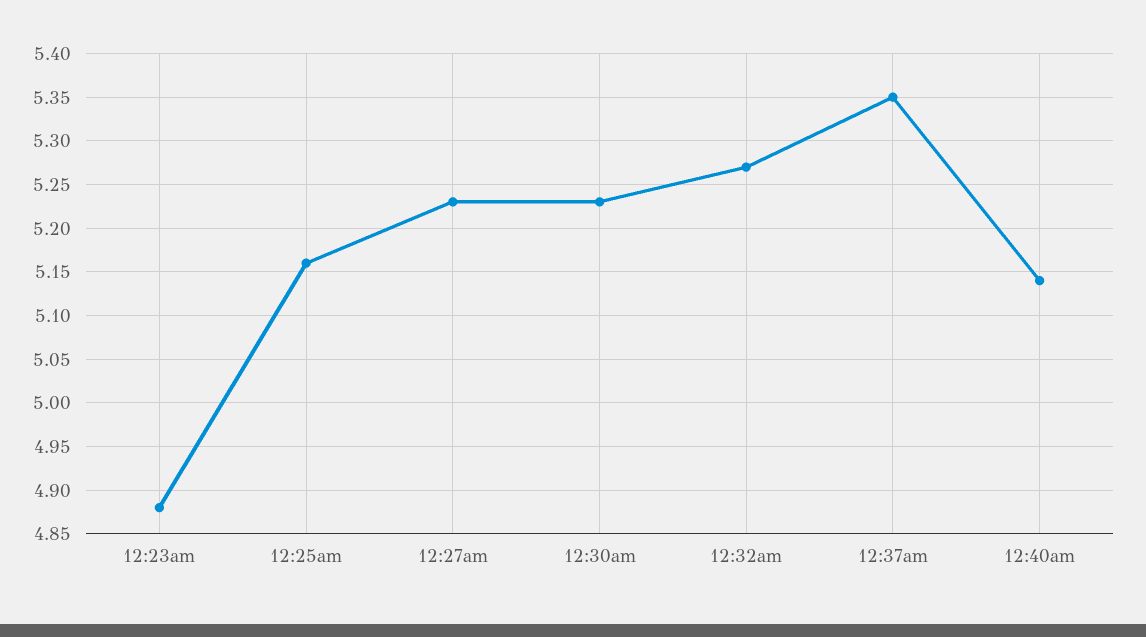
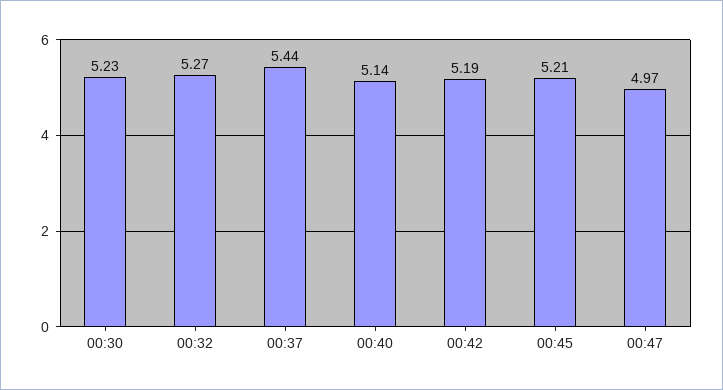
12:23am: 4.88 -> none
12:25am: 5.16 -> none
12:27am: 5.23 -> none
12:37am: 5.35 -> 5.44
00:42: none -> 5.19
00:45: none -> 5.21
00:47: none -> 4.97

